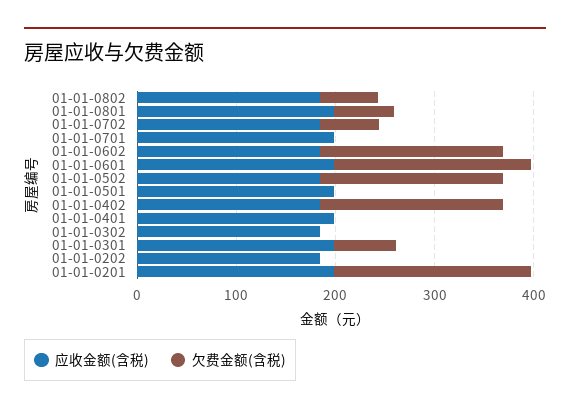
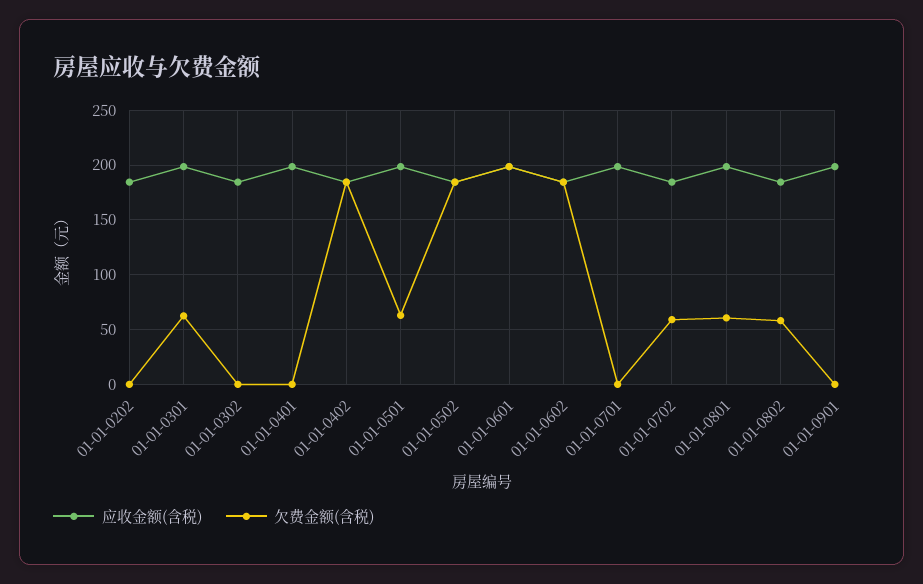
欠费金额(含税), 01-01-0501: 0 -> 60
应收金额(含税), 01-01-0201: 200 -> none
欠费金额(含税), 01-01-0201: 200 -> none
应收金额(含税), 01-01-0901: none -> 200
欠费金额(含税), 01-01-0901: none -> 0

